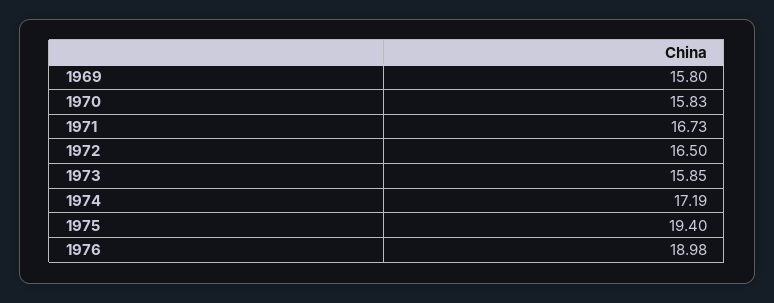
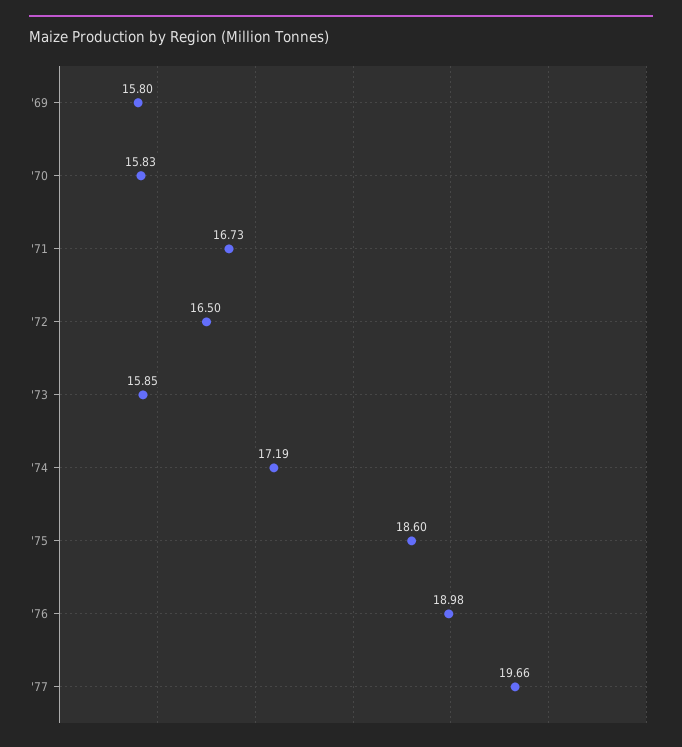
1975: 19.4 -> 18.6
'77: none -> 19.66

